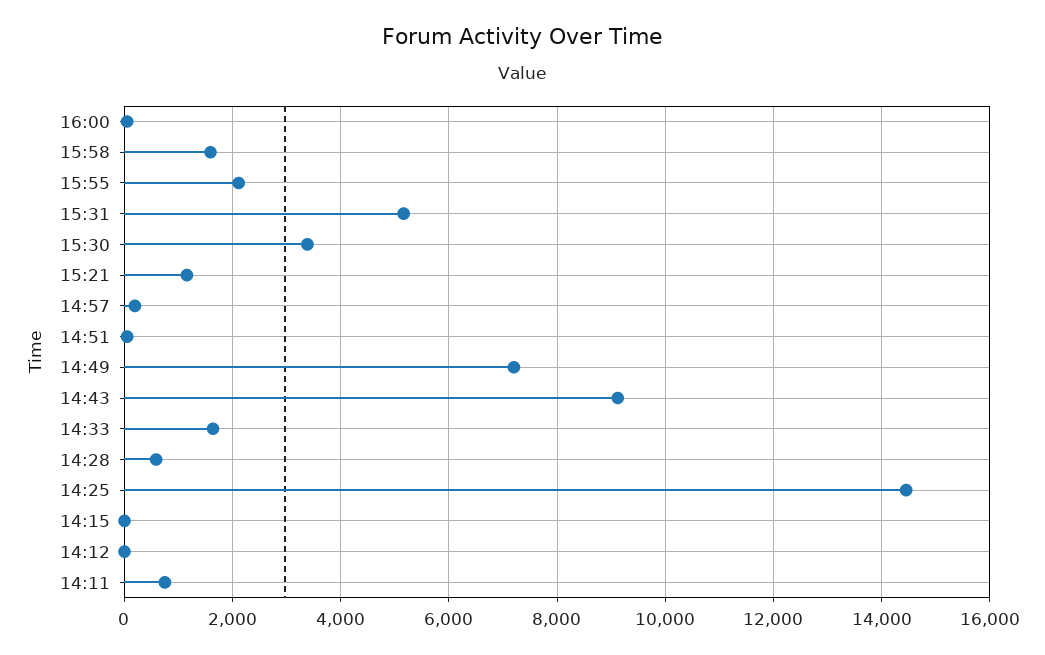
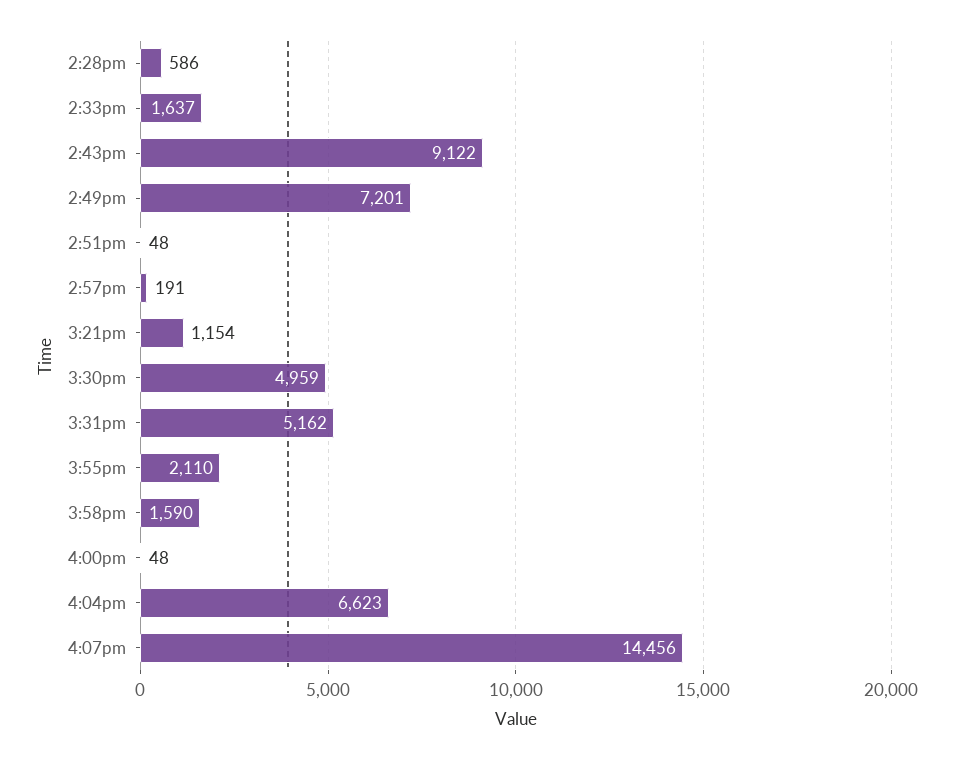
15:30: 3400 -> 4959
14:25: 14400 -> none
14:15: 0 -> none
14:12: 0 -> none
14:11: 800 -> none
4:04pm: none -> 6623
4:07pm: none -> 14456

